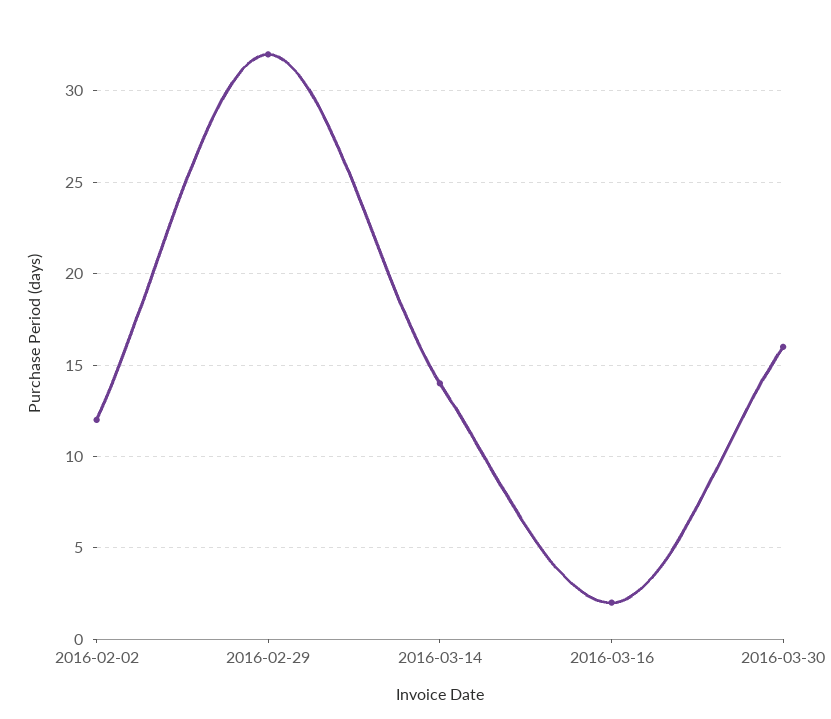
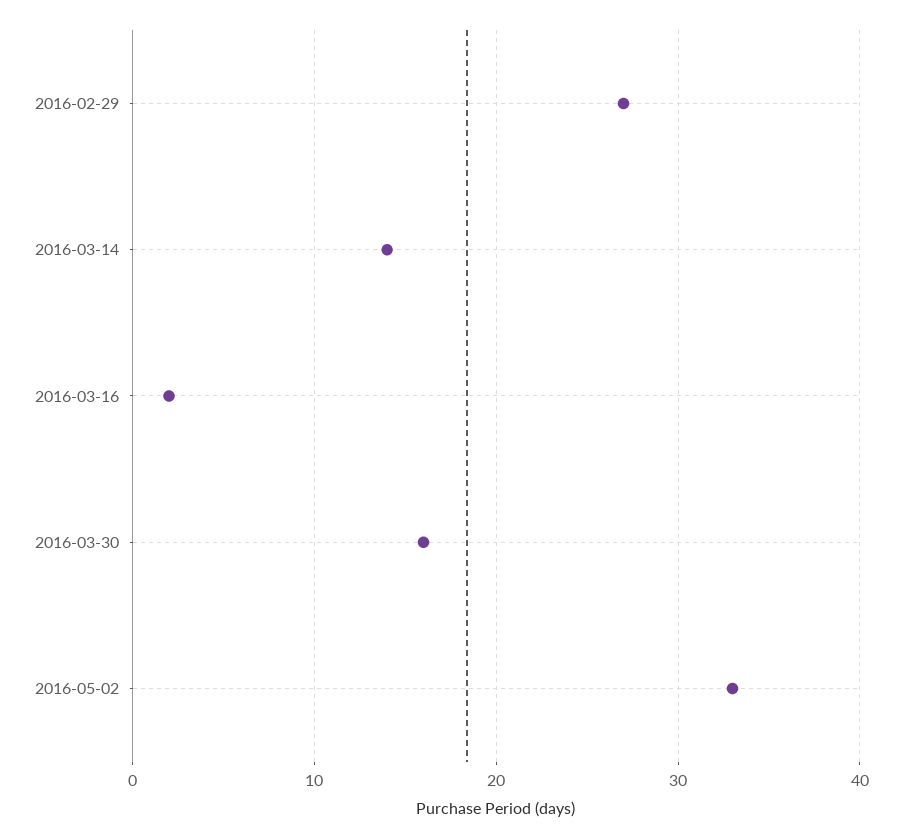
2016-02-02: 12 -> none
2016-02-29: 32 -> 27
2016-05-02: none -> 33

